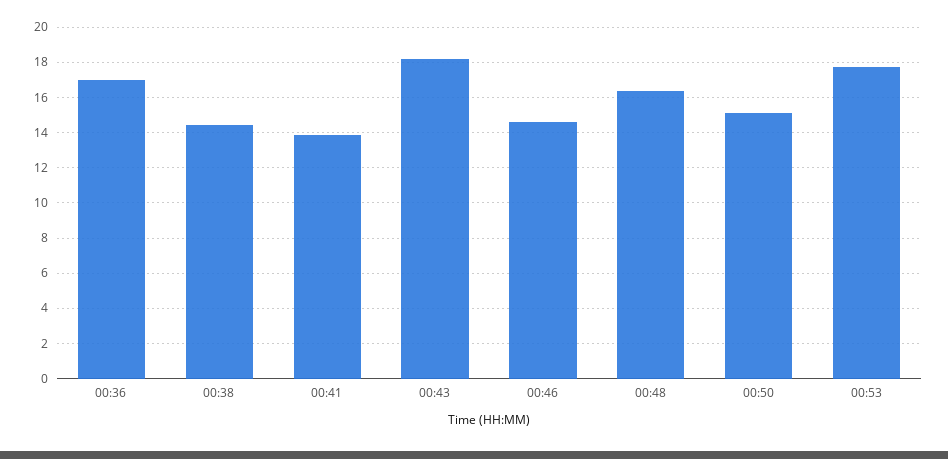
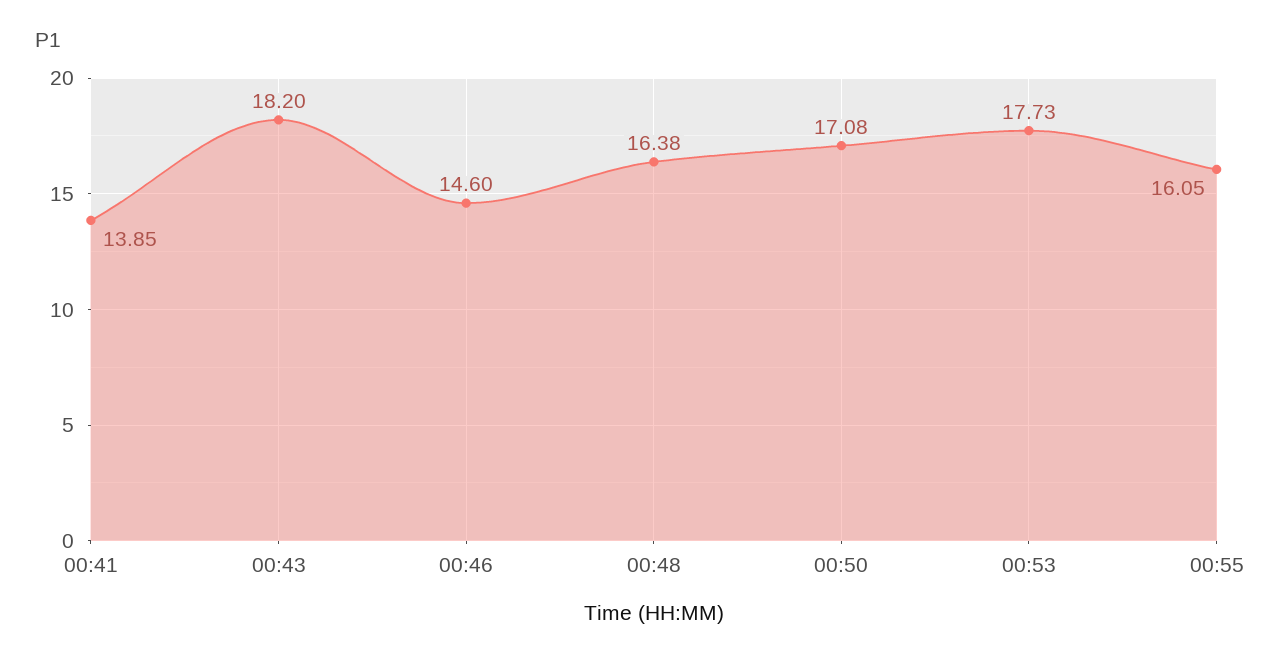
00:36: 17 -> none
00:38: 14.5 -> none
00:50: 15 -> 17.08
00:55: none -> 16.05

